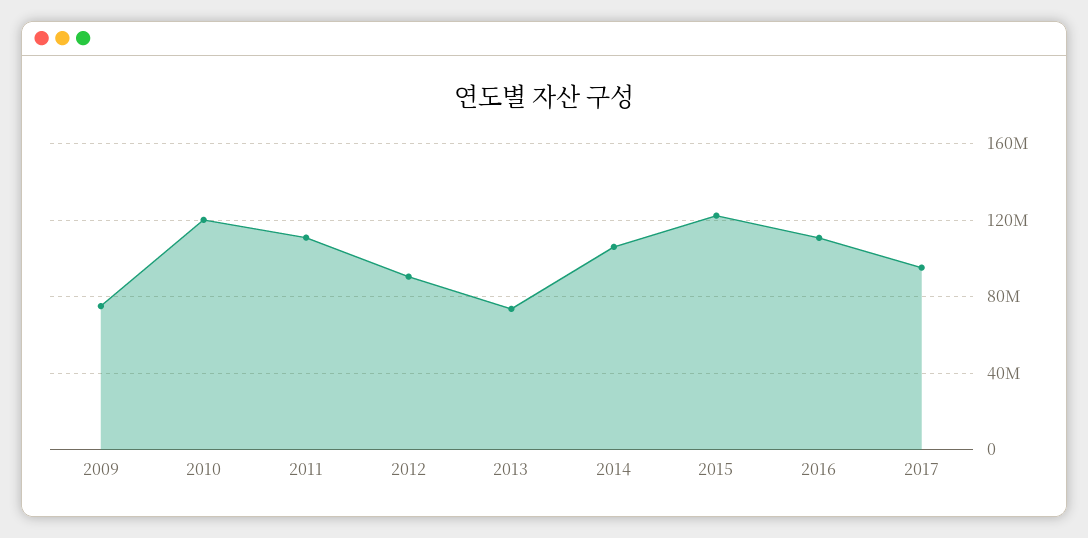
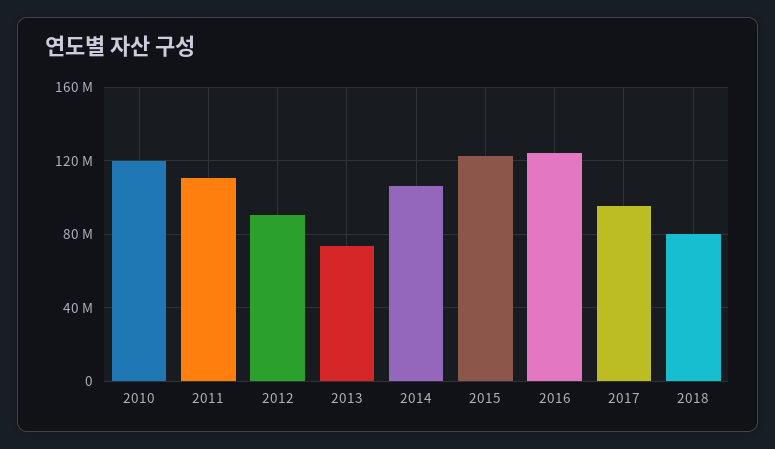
2009: 75000000 -> none
2016: 110000000 -> 125000000
2018: none -> 80000000

